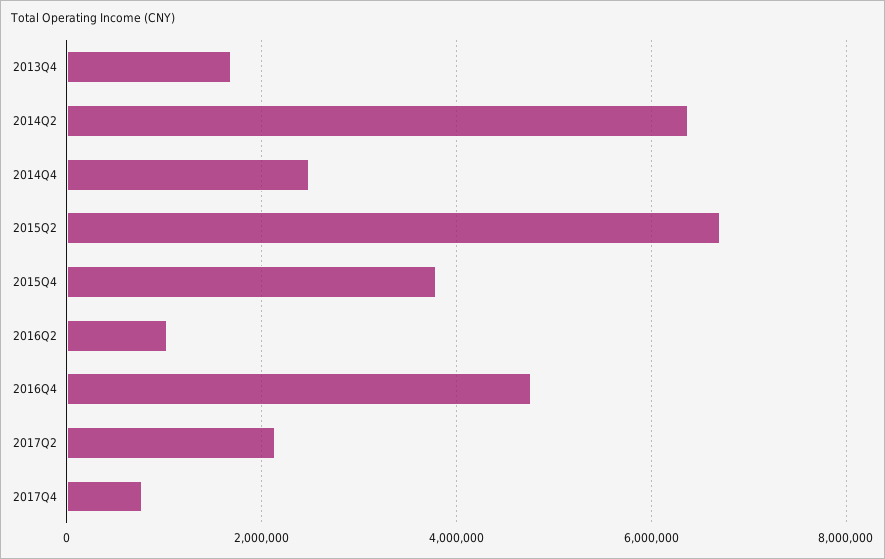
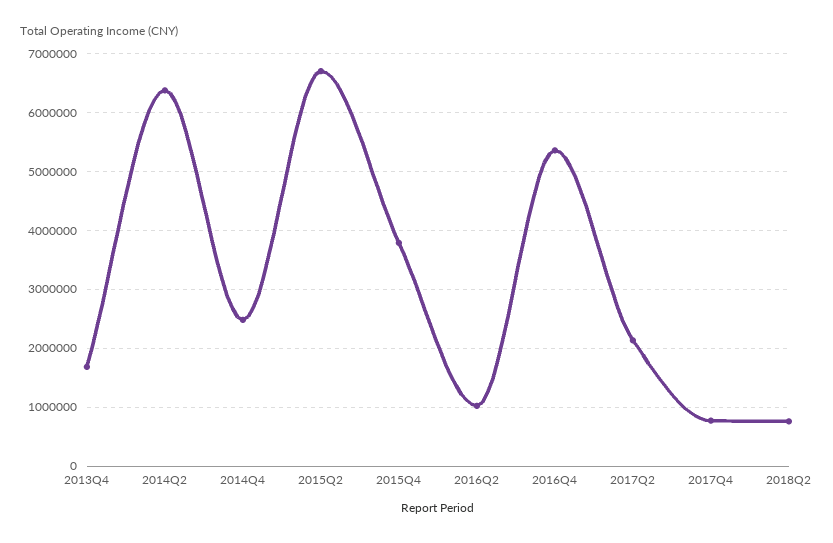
2016Q4: 4800000 -> 5400000
2018Q2: none -> 800000

